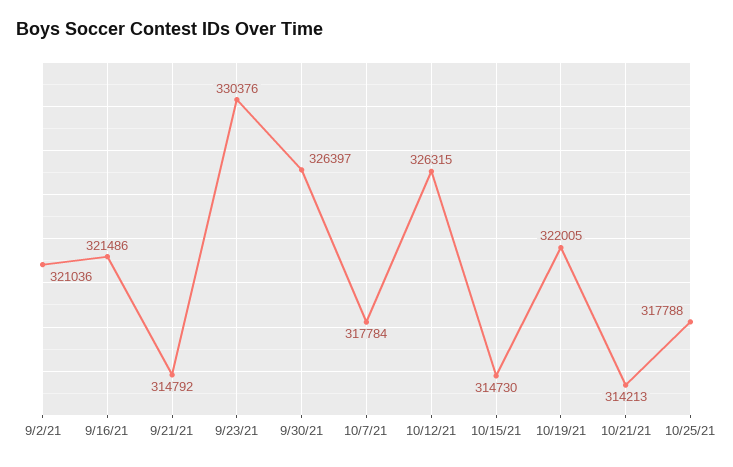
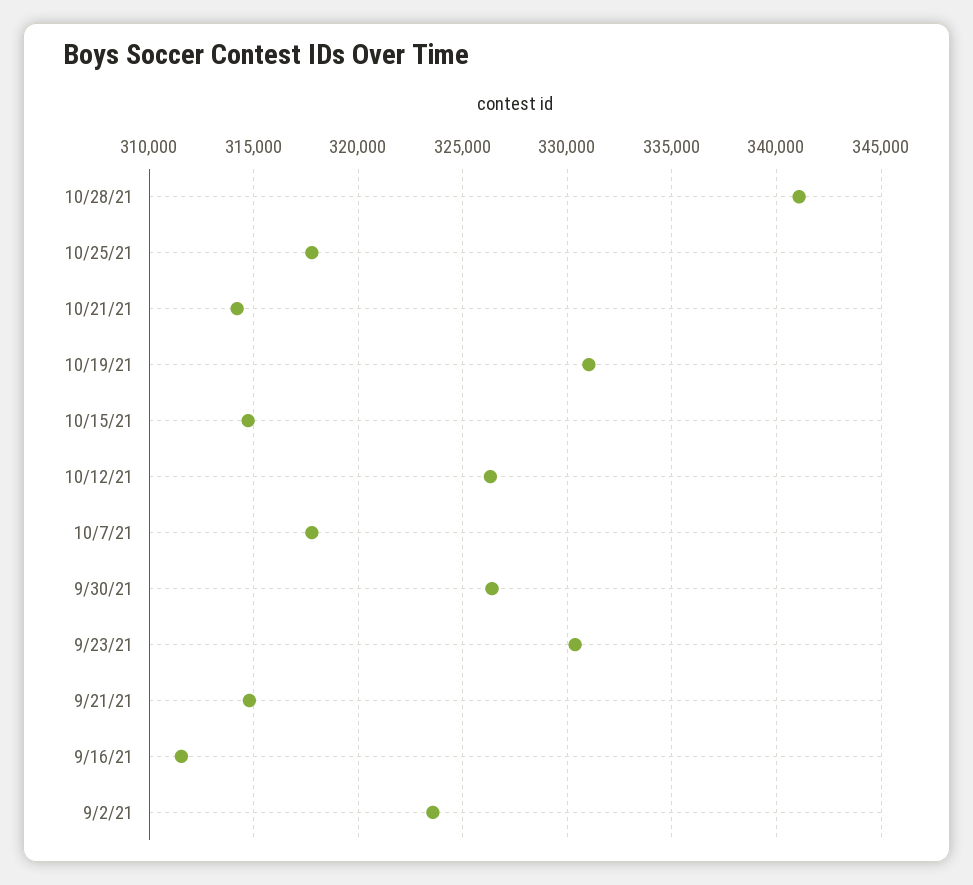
9/2/21: 321036 -> 323500
9/16/21: 321486 -> 311500
10/19/21: 322005 -> 331000
10/28/21: none -> 341000

